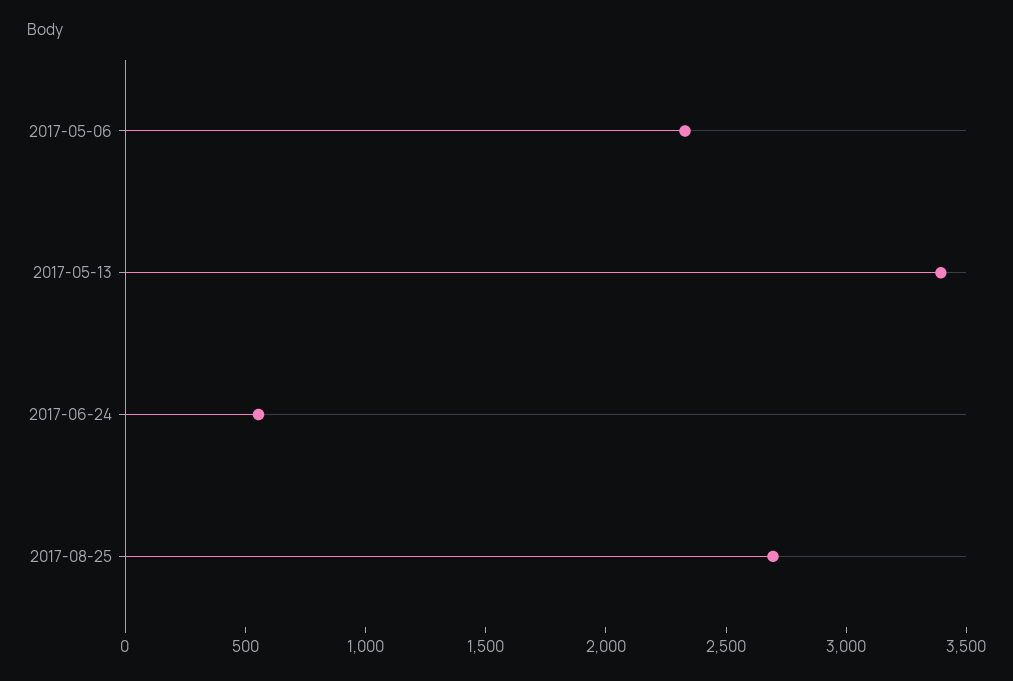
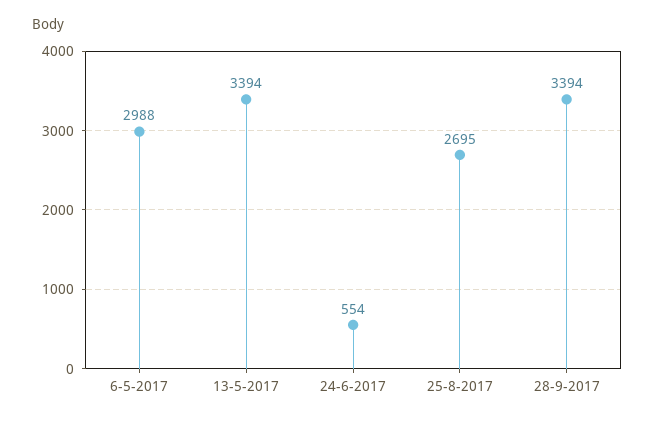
2017-05-06: 2300 -> 2988
28-9-2017: none -> 3394

